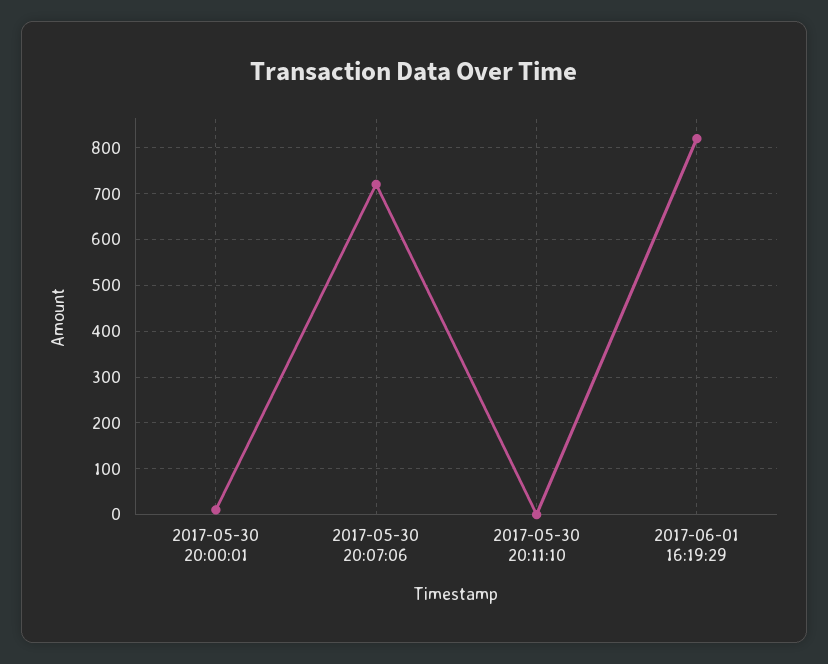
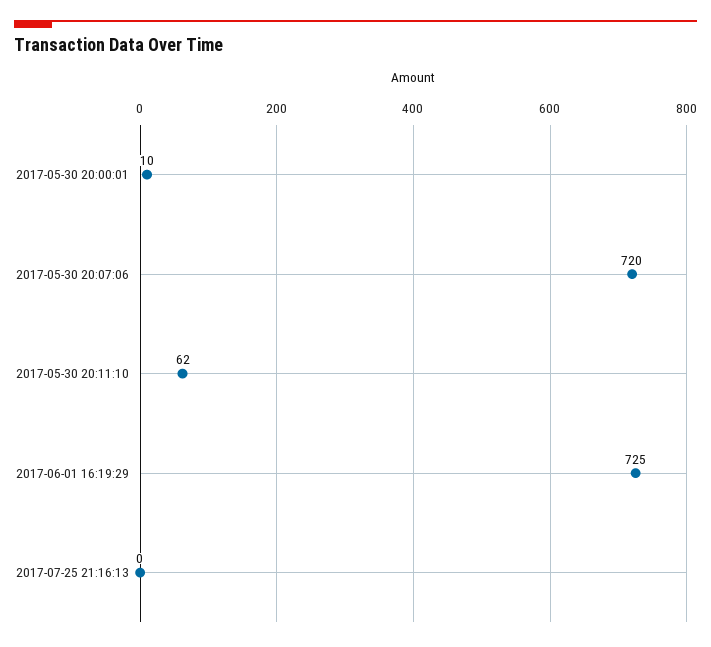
2017-05-30 20:11:10: 0 -> 62
2017-06-01 16:19:29: 820 -> 725
2017-07-25 21:16:13: none -> 0

